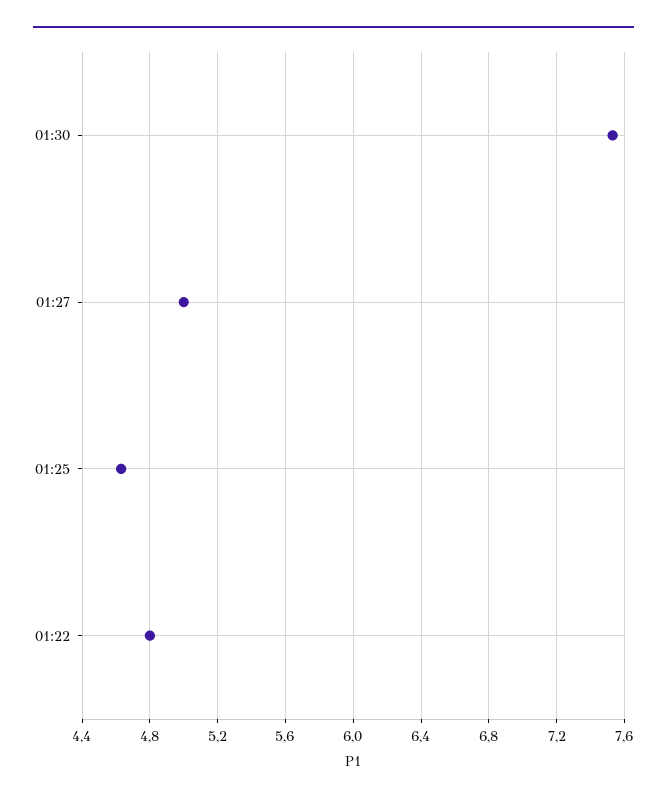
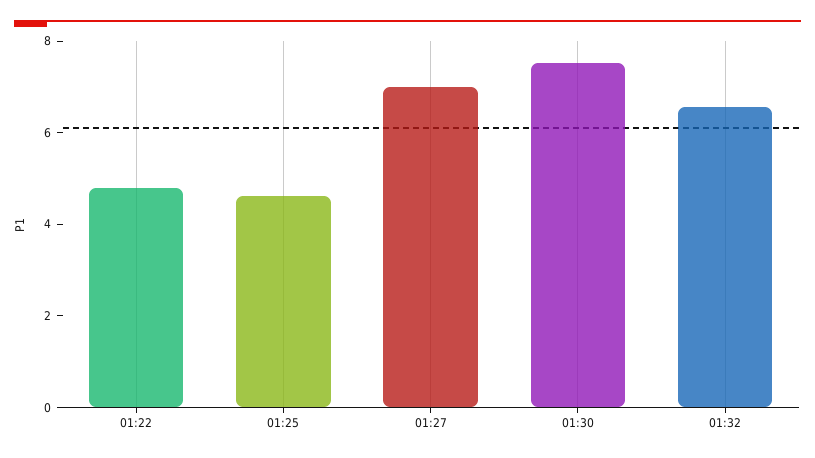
01:27: 5 -> 7
01:32: none -> 6.5

